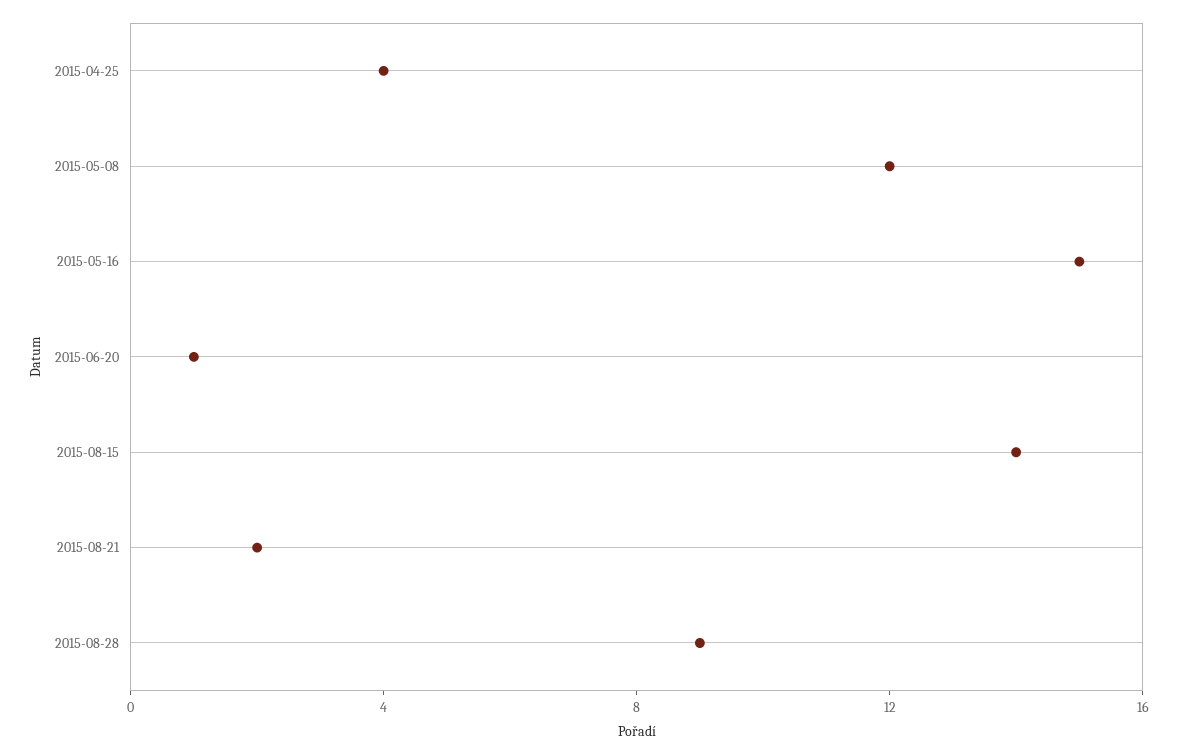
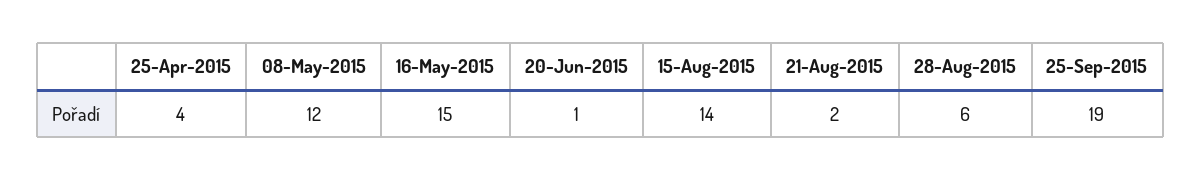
2015-08-28: 9 -> 6
25-Sep-2015: none -> 19

